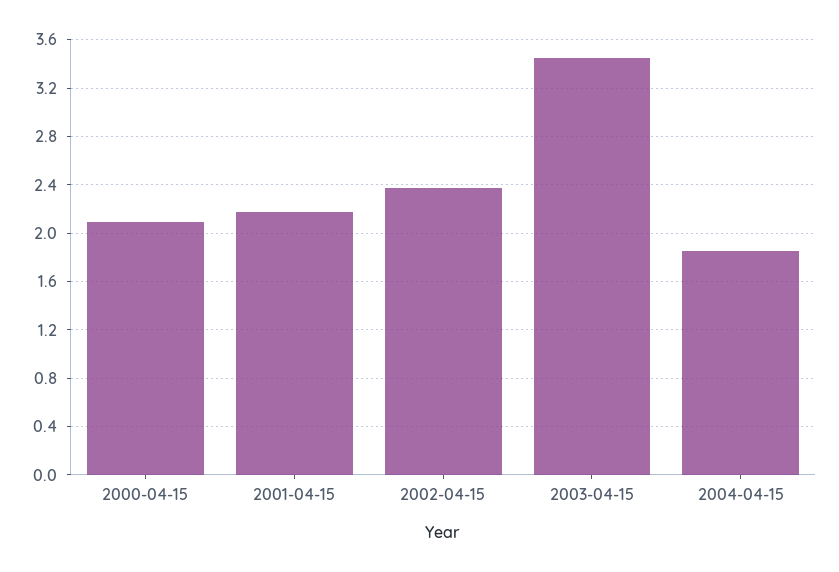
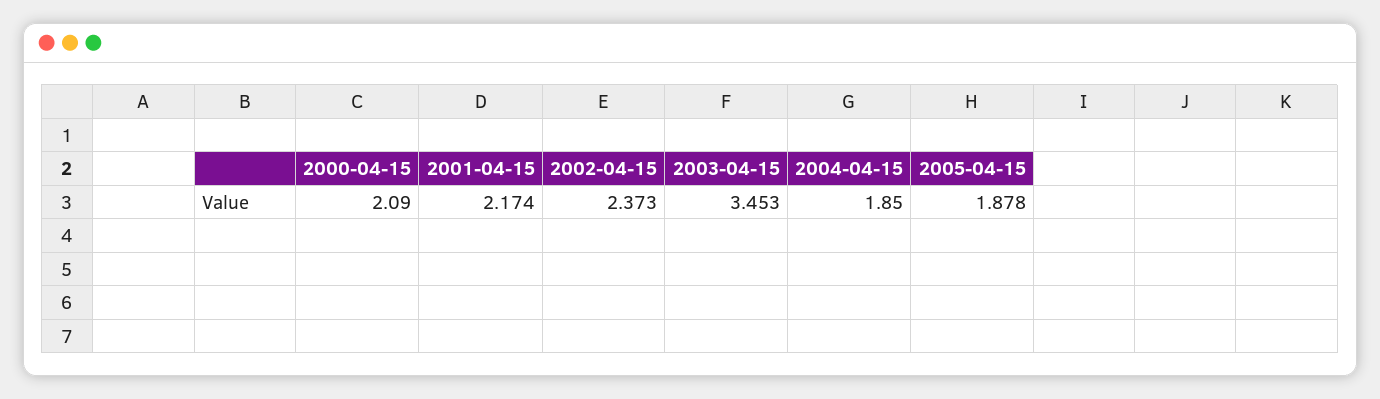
2005-04-15: none -> 1.878

